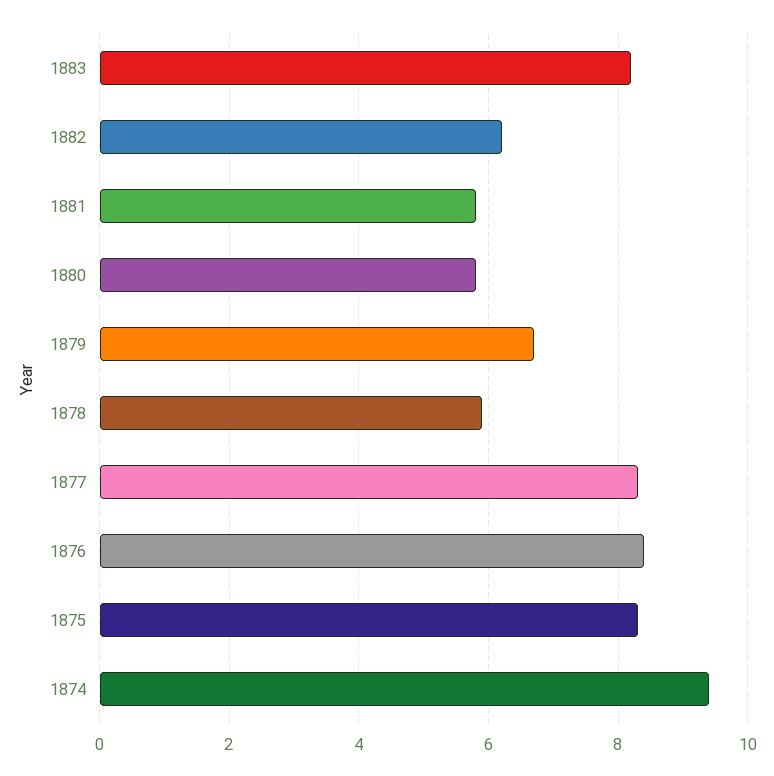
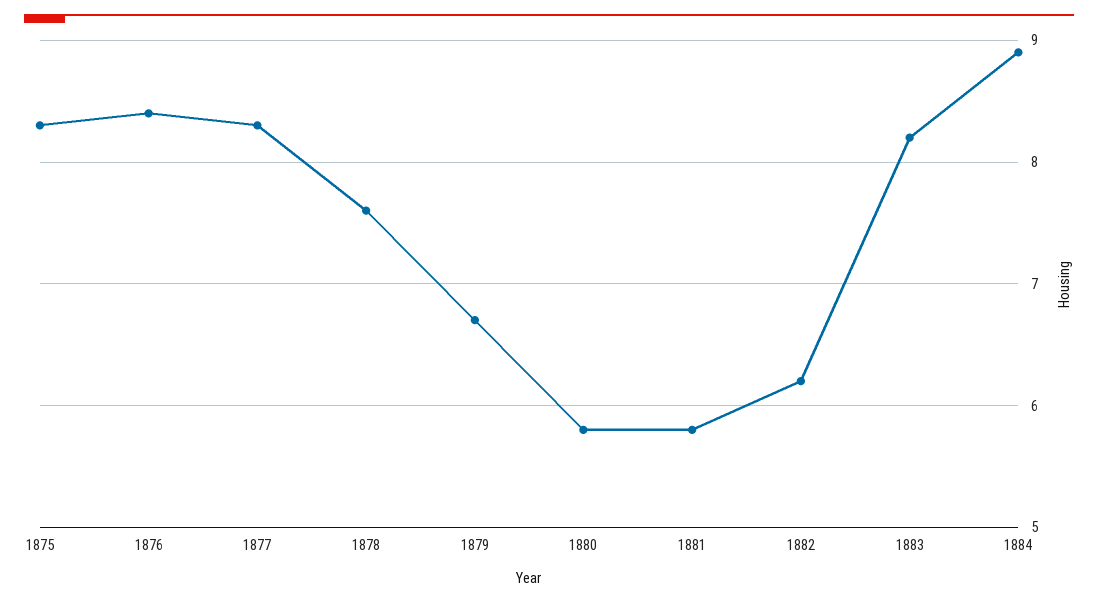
1878: 6 -> 7.6
1874: 9.5 -> none
1884: none -> 8.9

